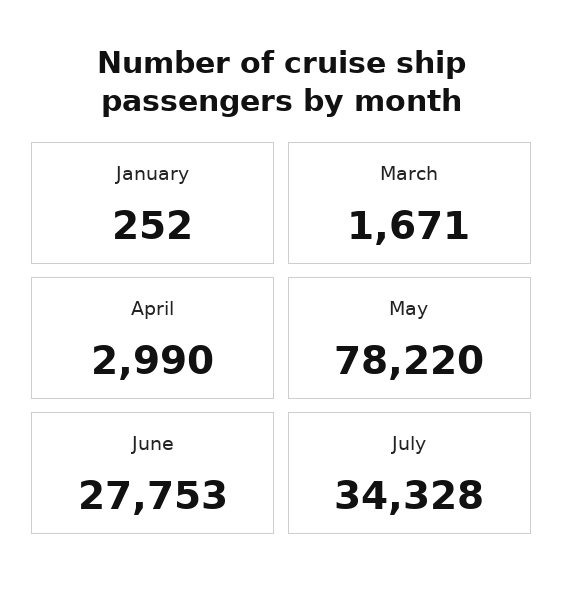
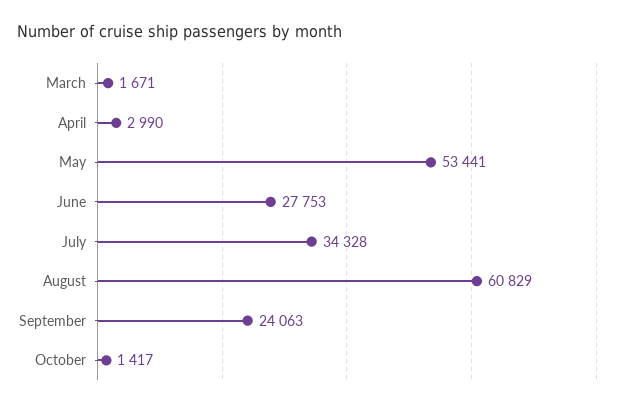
January: 252 -> none
May: 78220 -> 53441
August: none -> 60829
September: none -> 24063
October: none -> 1417

